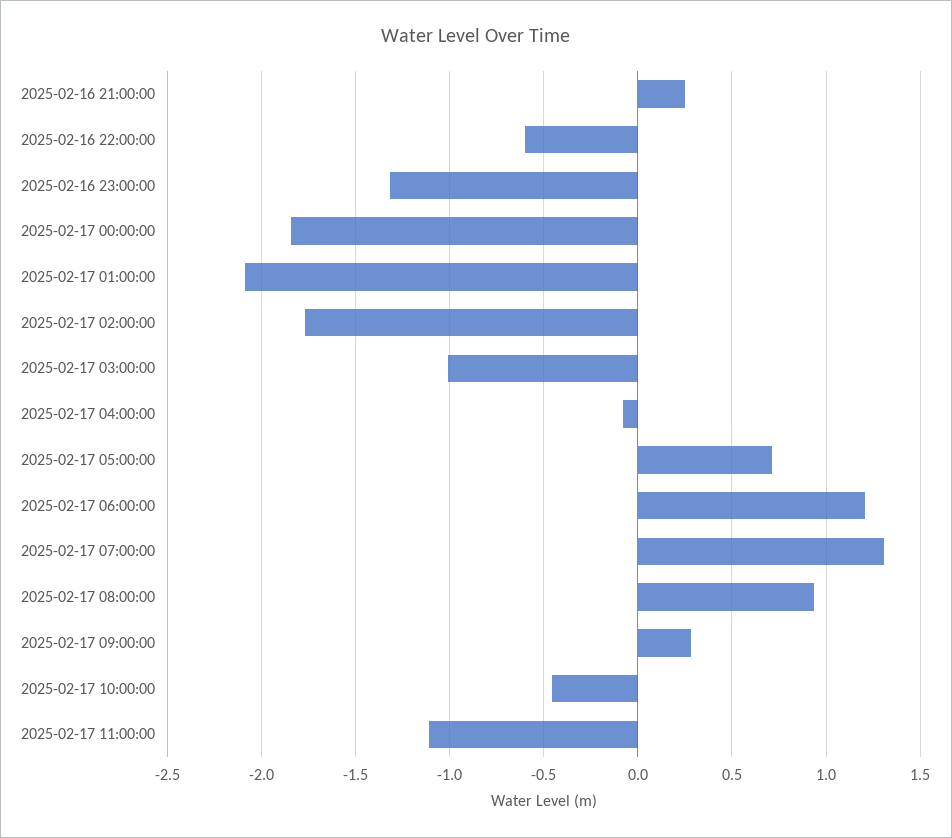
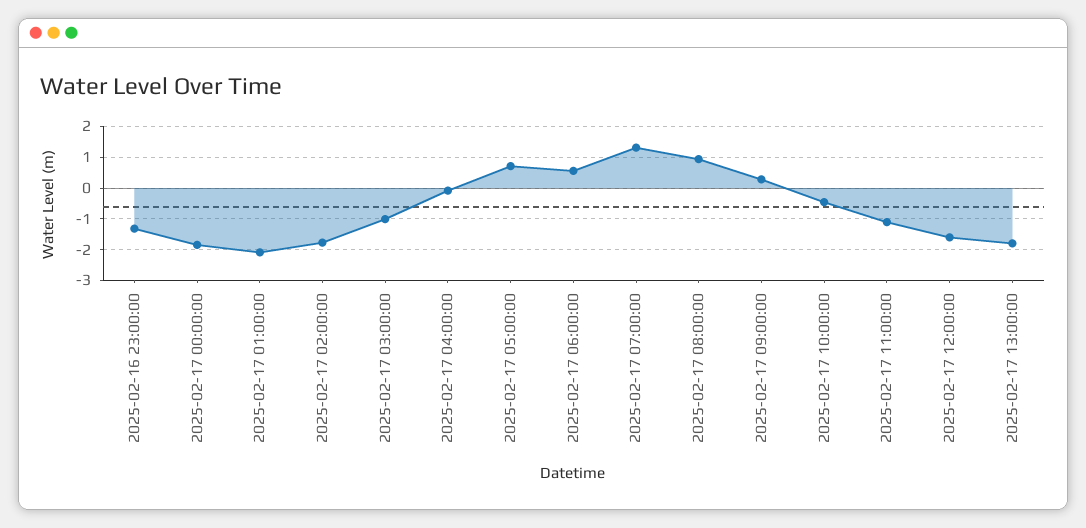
2025-02-16 21:00:00: 0.25 -> none
2025-02-16 22:00:00: -0.6 -> none
2025-02-17 06:00:00: 1.2 -> 0.6
2025-02-17 12:00:00: none -> -1.6
2025-02-17 13:00:00: none -> -1.8

